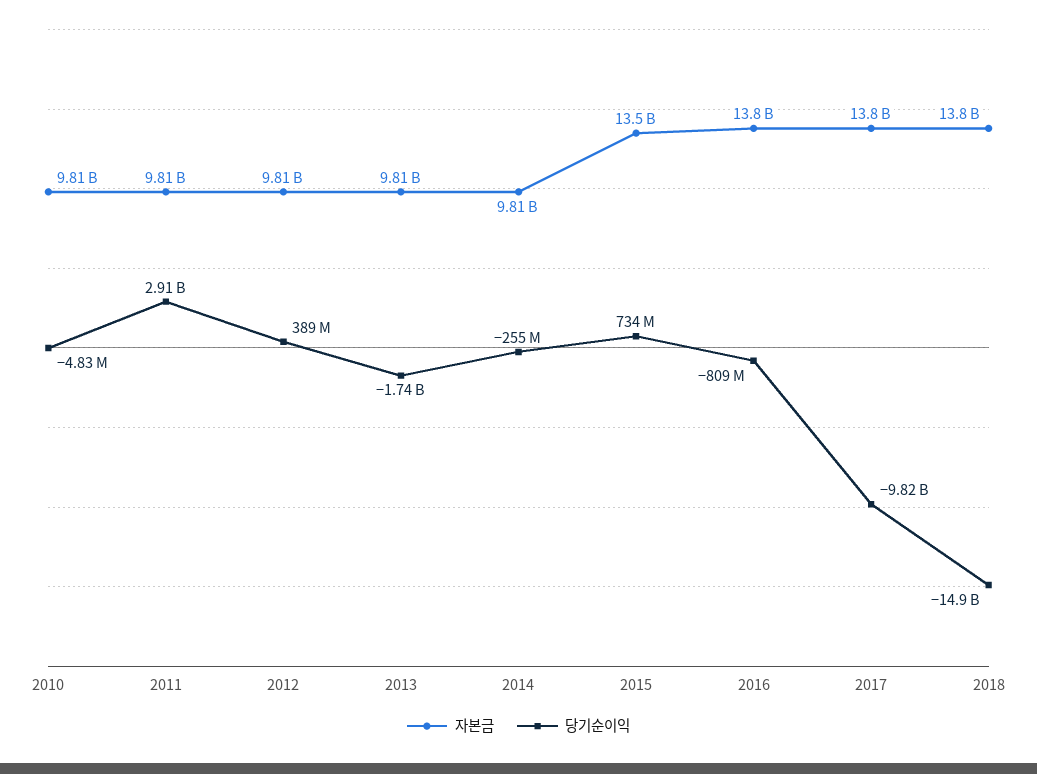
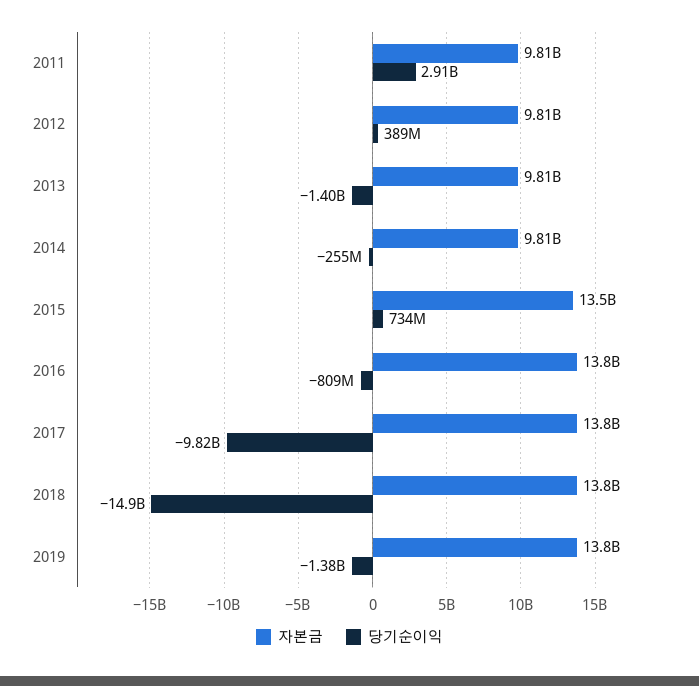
자본금, 2010: 9810000000 -> none
당기순이익, 2010: -4830000 -> none
당기순이익, 2013: -1740000000 -> -1400000000
자본금, 2019: none -> 13800000000
당기순이익, 2019: none -> -1380000000

